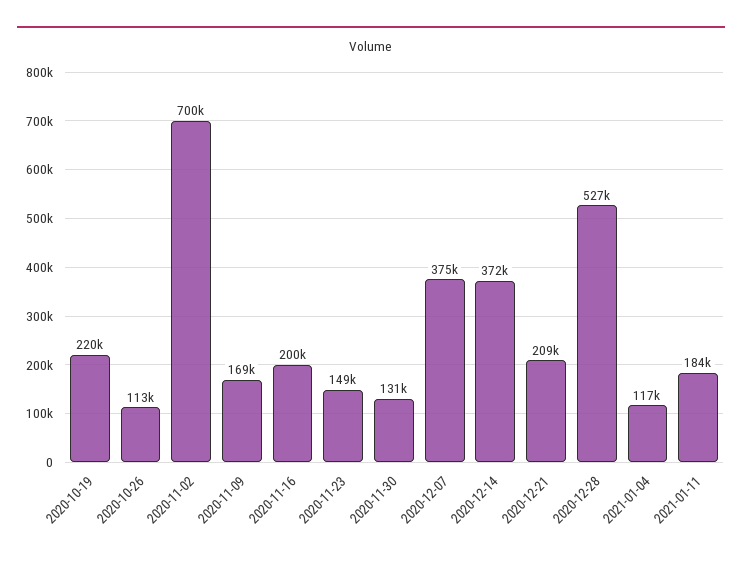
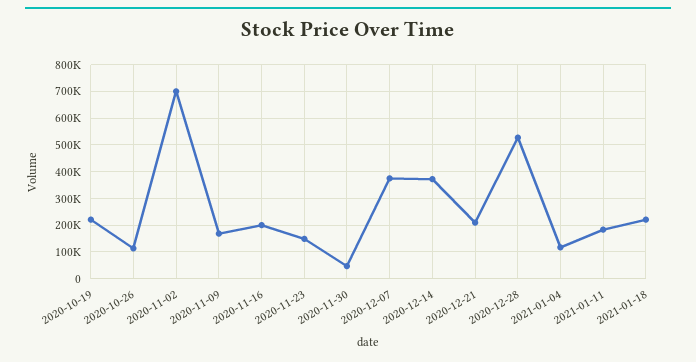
2020-11-30: 131000 -> 50000
2021-01-18: none -> 225000

